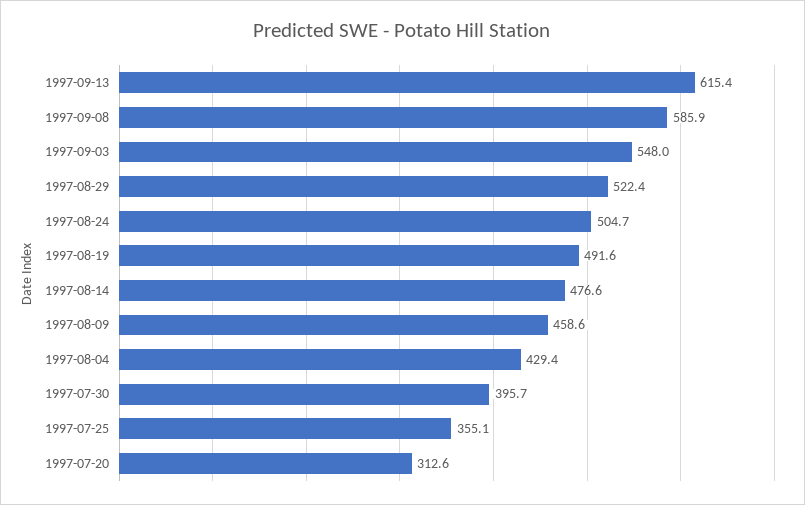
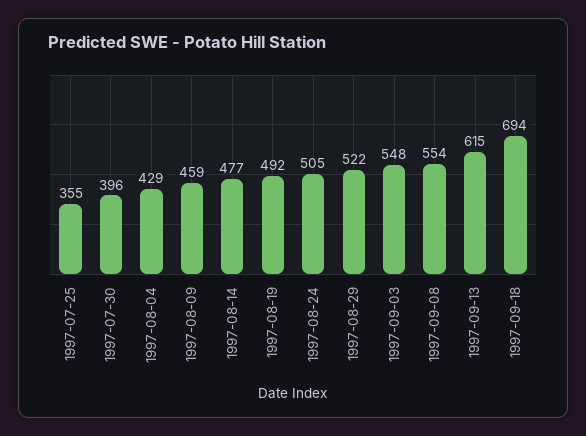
1997-09-08: 585.9 -> 554
1997-07-20: 312.6 -> none
1997-09-18: none -> 694

